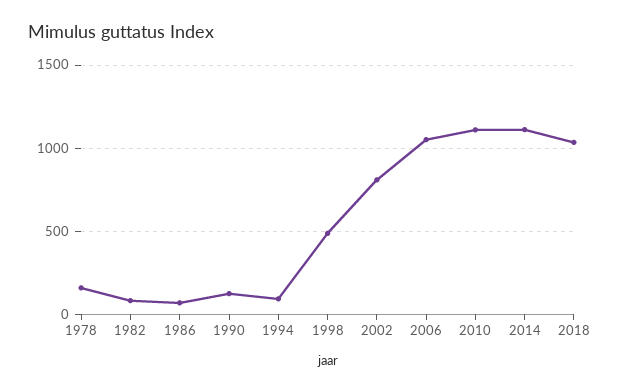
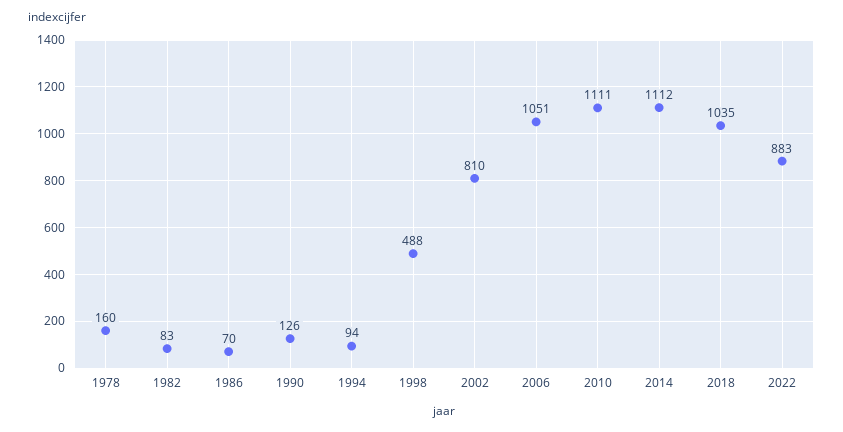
2022: none -> 883

